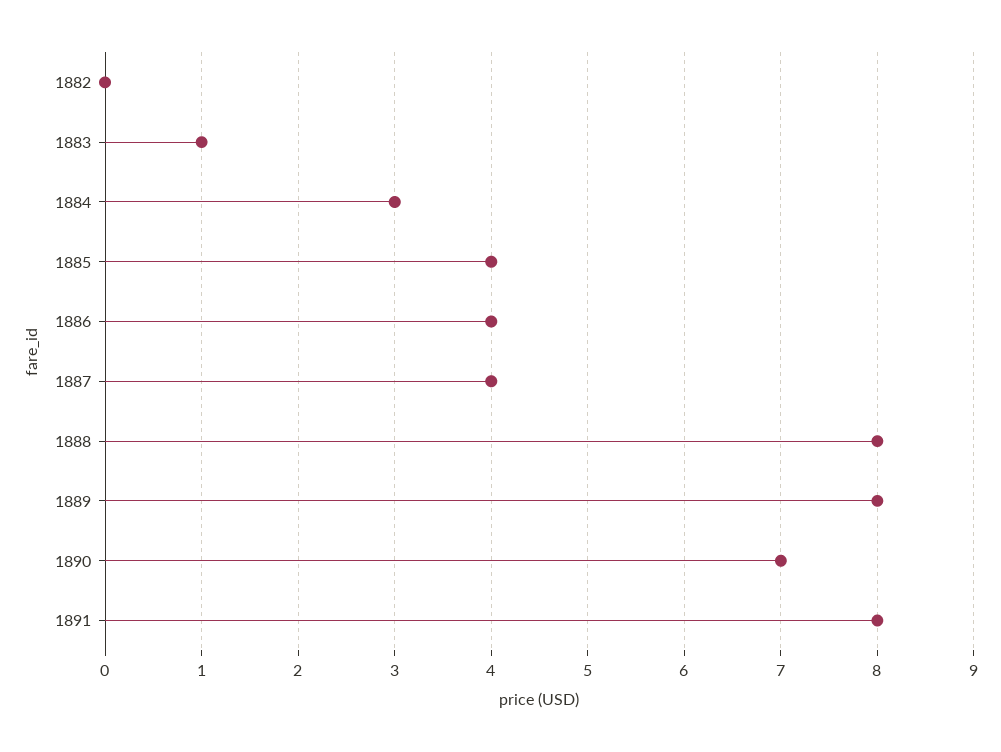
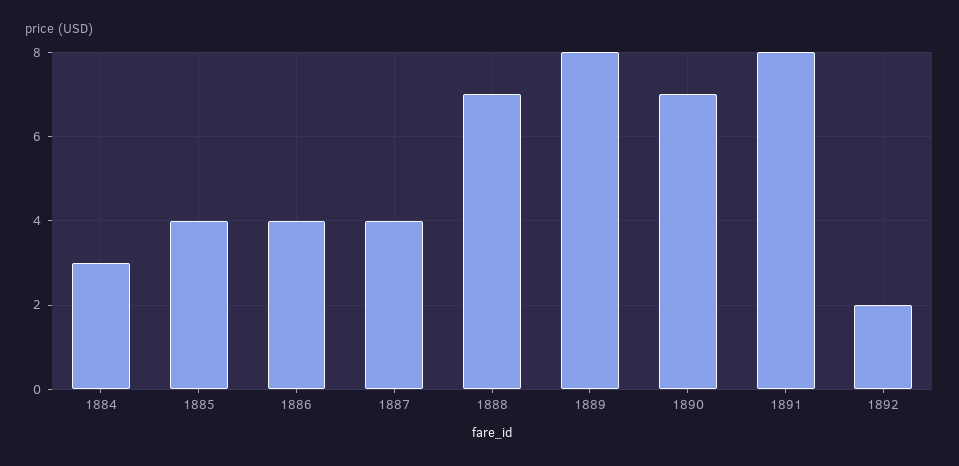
1882: 0 -> none
1883: 1 -> none
1888: 8 -> 7
1892: none -> 2

